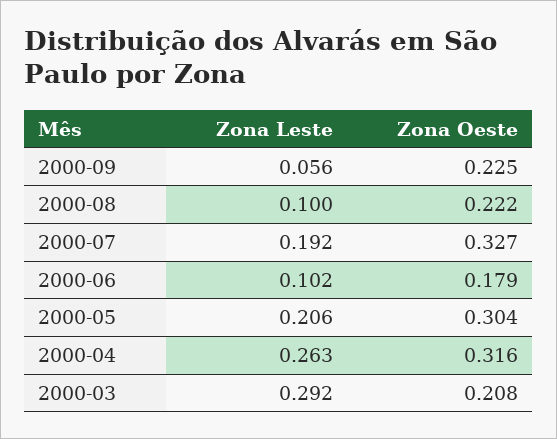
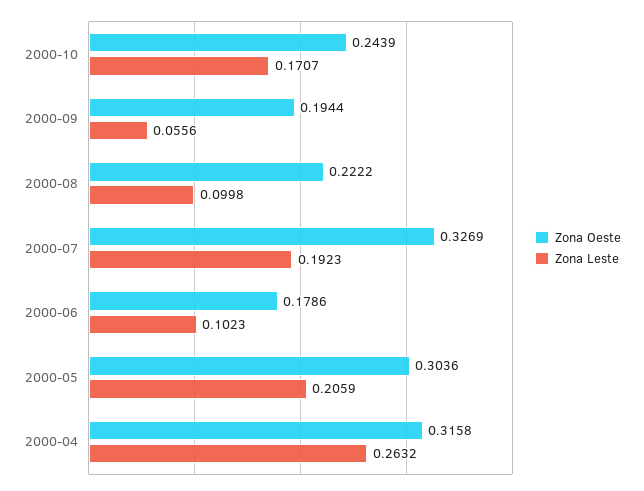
Zona Oeste, 2000-09: 0.225 -> 0.1944
Zona Leste, 2000-03: 0.292 -> none
Zona Oeste, 2000-03: 0.208 -> none
Zona Oeste, 2000-10: none -> 0.2439
Zona Leste, 2000-10: none -> 0.1707

